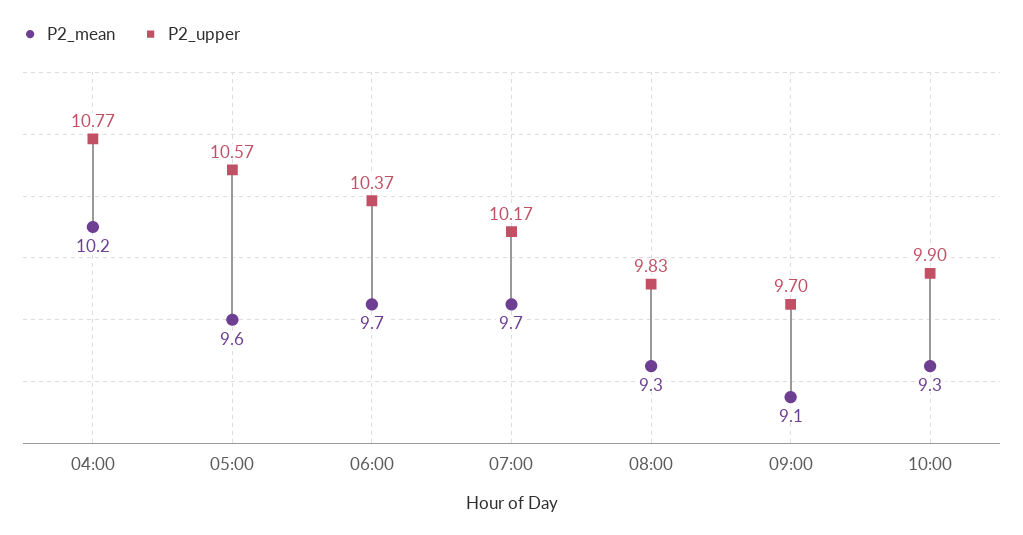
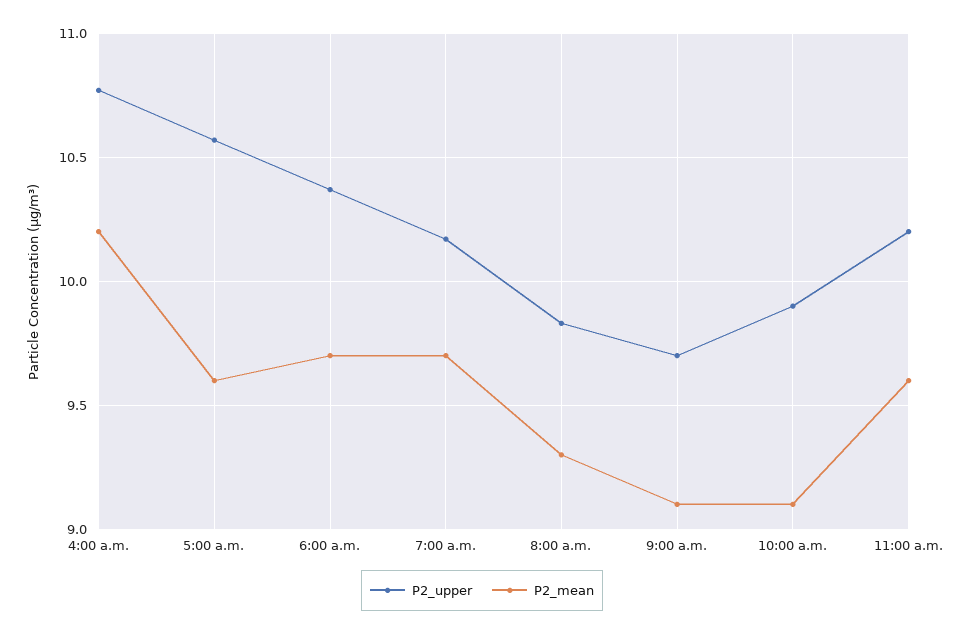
P2_mean, 10:00: 9.3 -> 9.1
P2_upper, 11:00 a.m.: none -> 10.2
P2_mean, 11:00 a.m.: none -> 9.6

